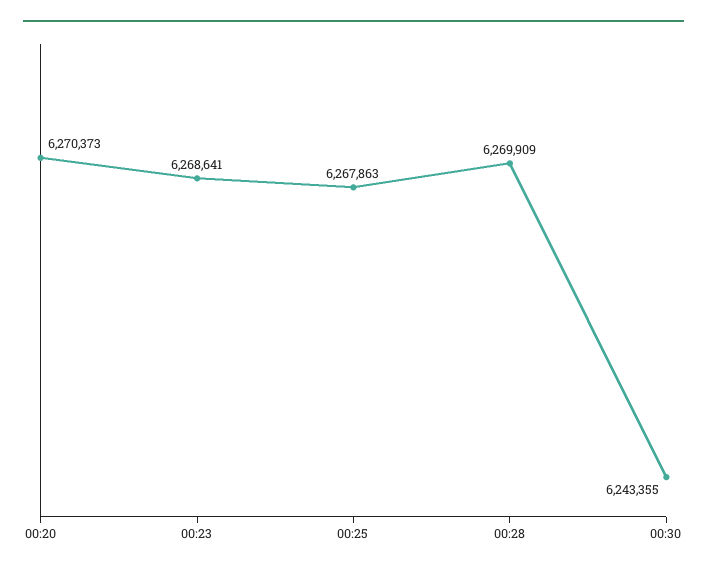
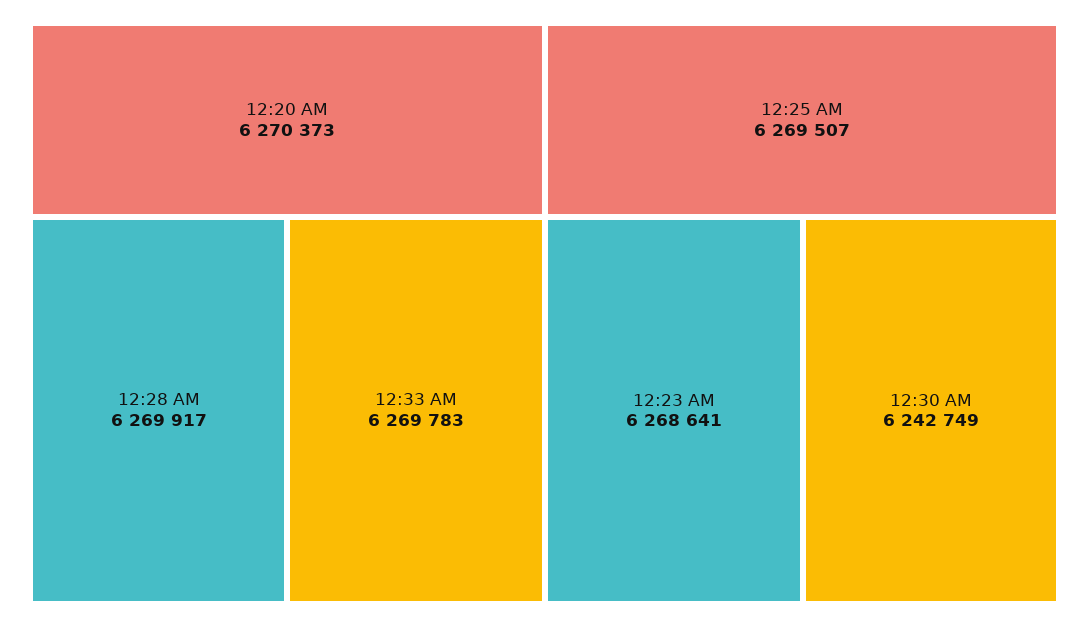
00:25: 6267863 -> 6269507
00:28: 6269909 -> 6269917
00:30: 6243355 -> 6242749
12:33 AM: none -> 6269783

